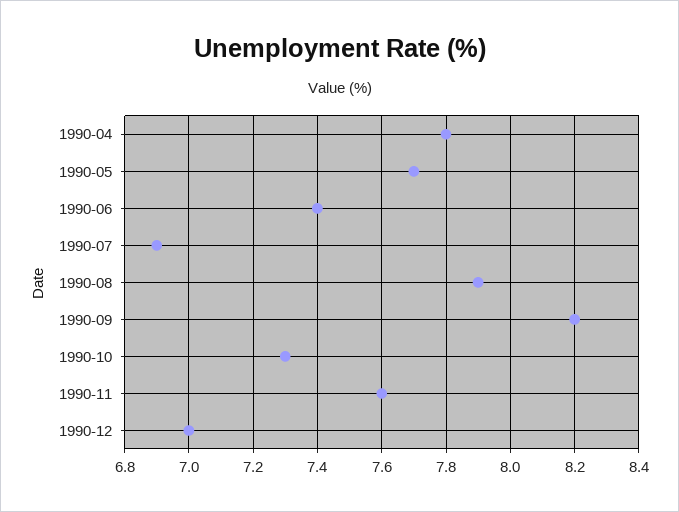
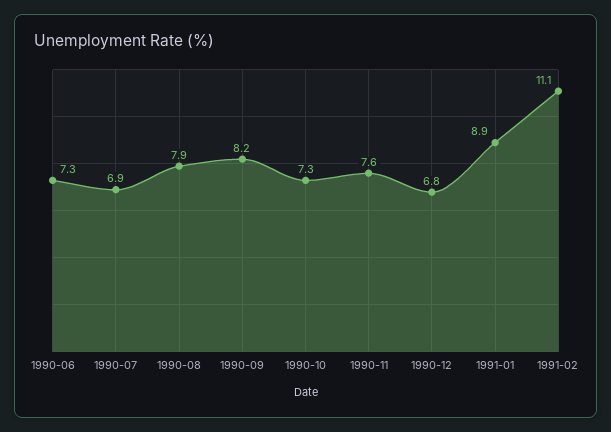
1990-04: 7.8 -> none
1990-05: 7.7 -> none
1990-06: 7.4 -> 7.3
1990-12: 7 -> 6.8
1991-01: none -> 8.9
1991-02: none -> 11.1

